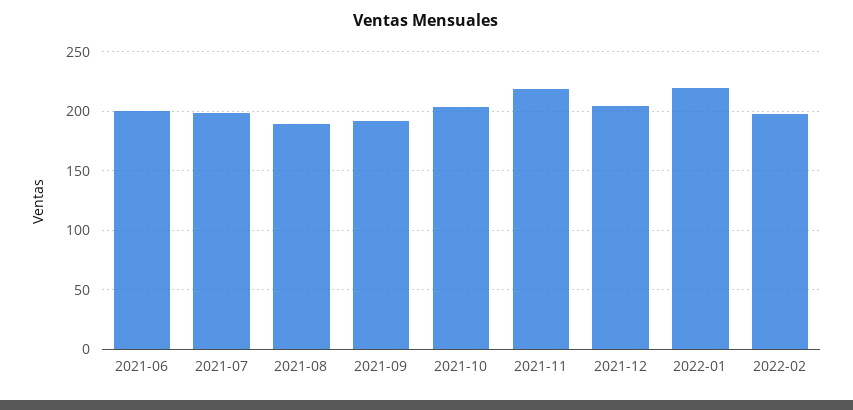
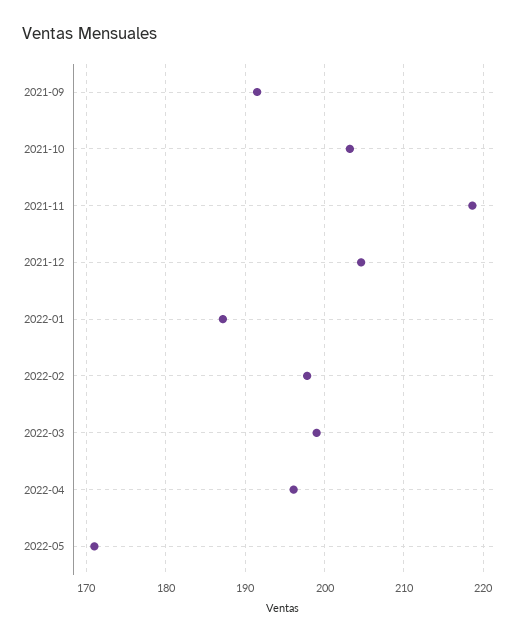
2021-06: 200 -> none
2021-07: 200 -> none
2021-08: 190 -> none
2022-01: 220 -> 187
2022-03: none -> 199
2022-04: none -> 196
2022-05: none -> 171

